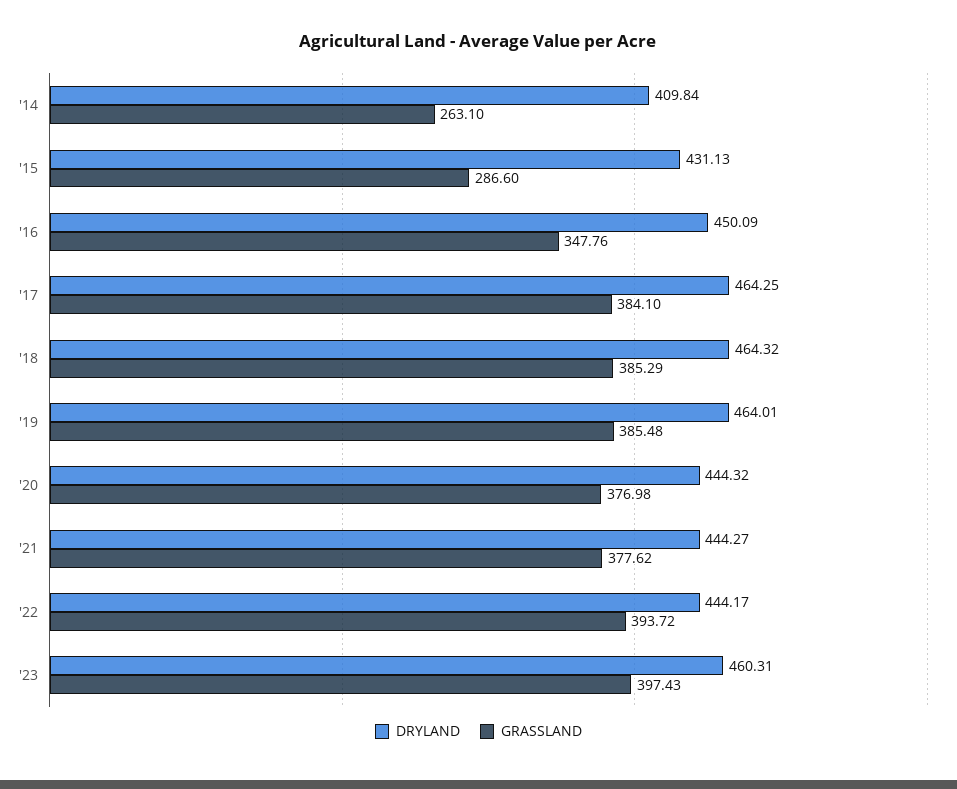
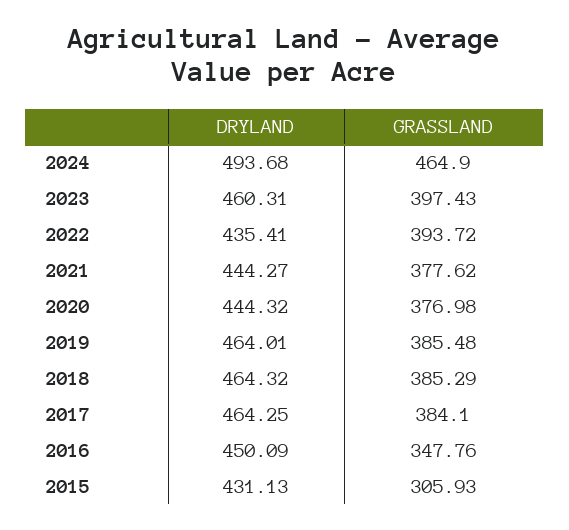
DRYLAND, '14: 409.84 -> none
GRASSLAND, '14: 263.1 -> none
GRASSLAND, '15: 286.6 -> 305.93
DRYLAND, '22: 444.17 -> 435.41
DRYLAND, 2024: none -> 493.68
GRASSLAND, 2024: none -> 464.9

